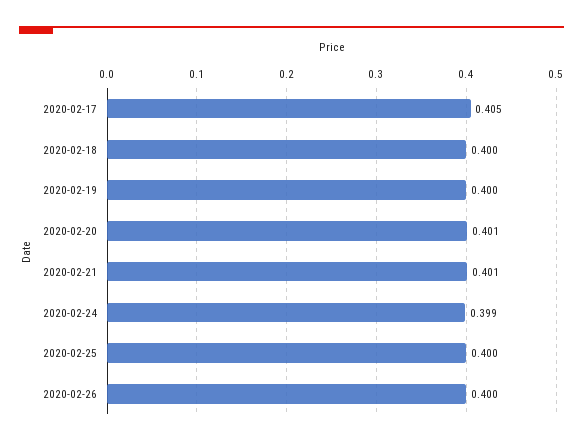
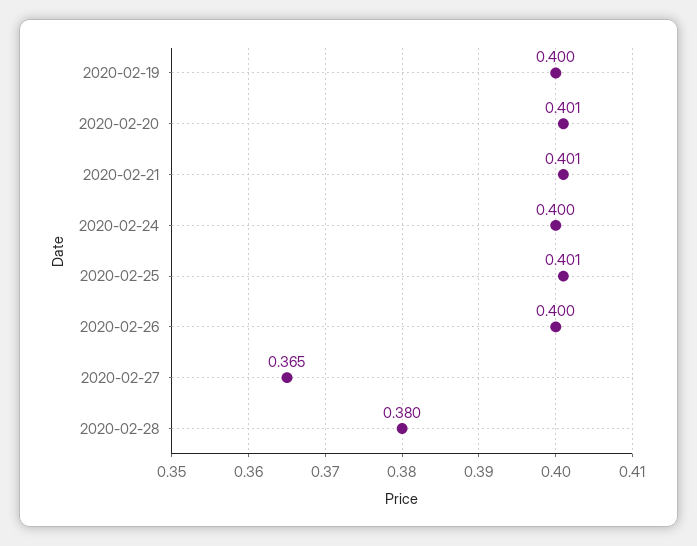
2020-02-17: 0.405 -> none
2020-02-18: 0.4 -> none
2020-02-24: 0.399 -> 0.4
2020-02-25: 0.4 -> 0.401
2020-02-27: none -> 0.365
2020-02-28: none -> 0.38

